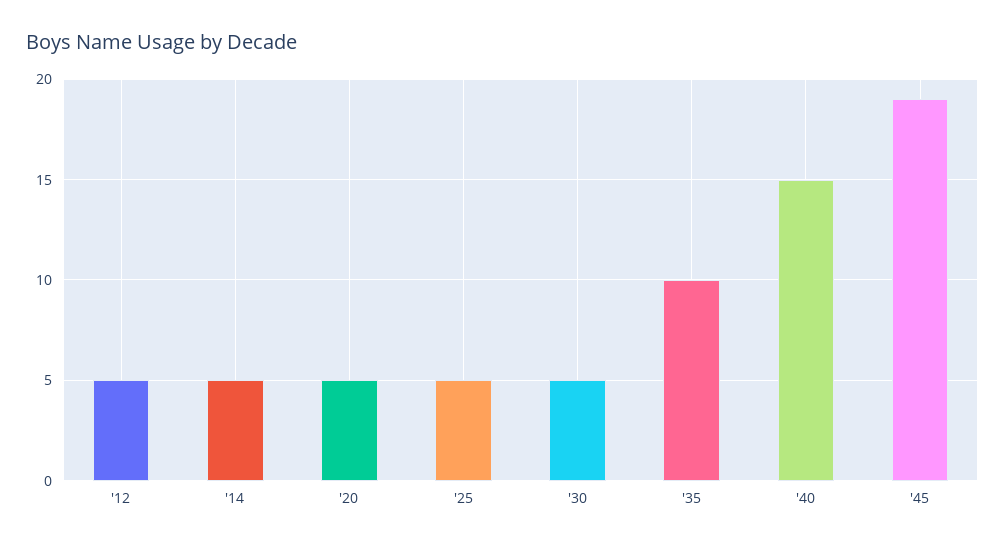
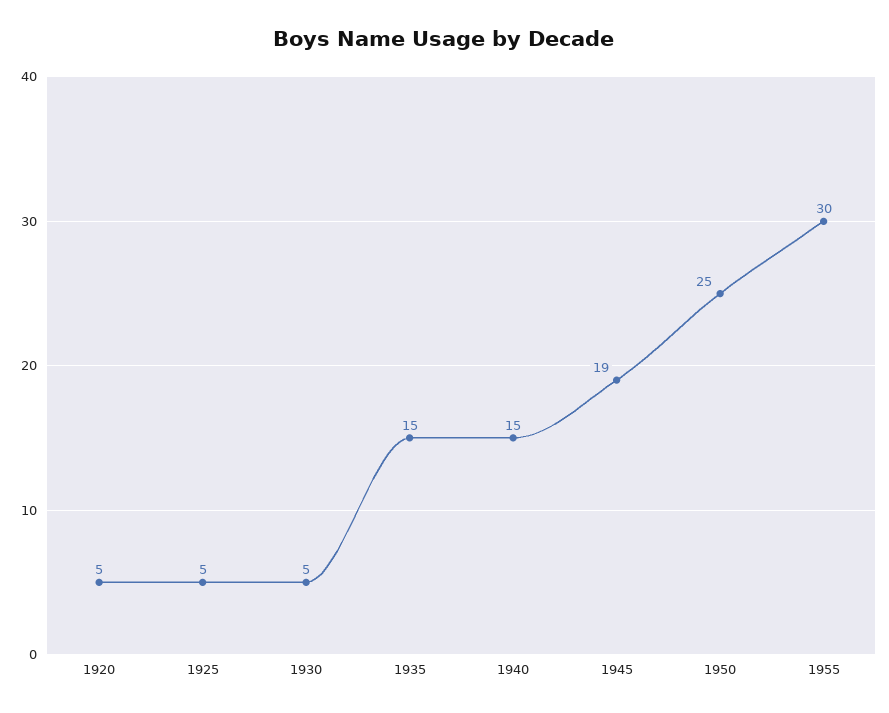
'12: 5 -> none
'14: 5 -> none
'35: 10 -> 15
1950: none -> 25
1955: none -> 30

